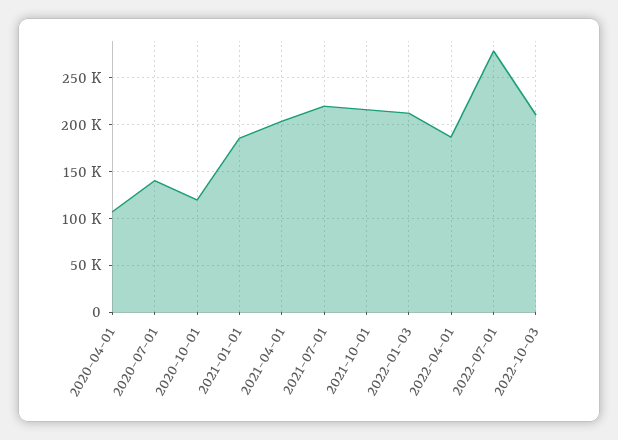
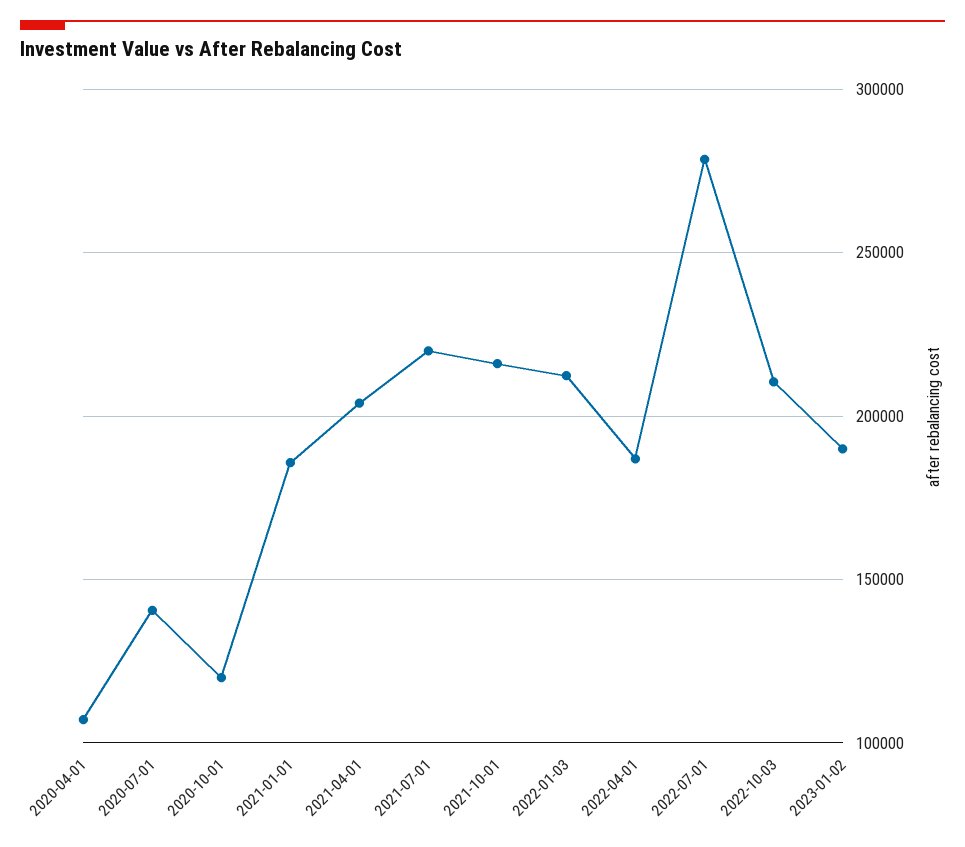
2023-01-02: none -> 190000

